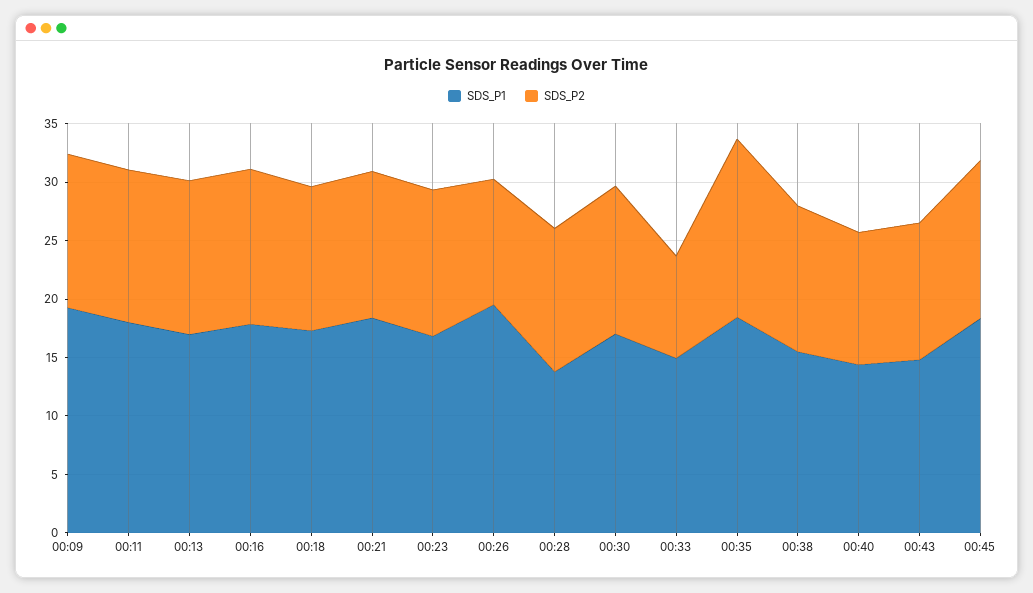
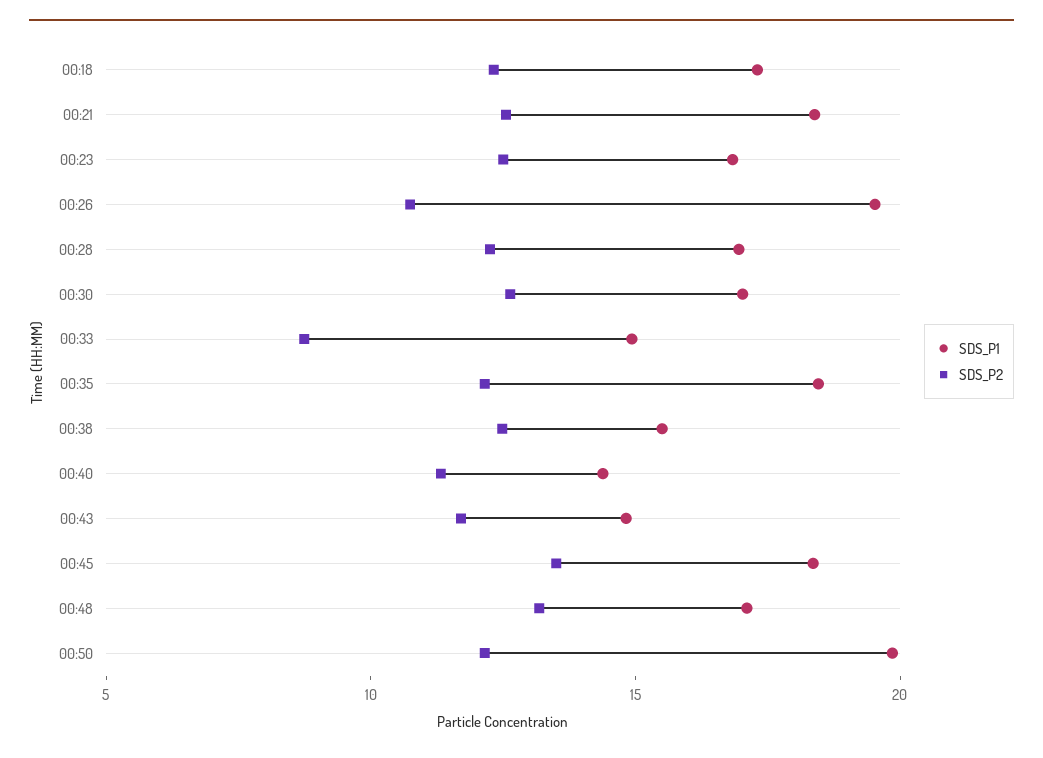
SDS_P1, 00:09: 19 -> none
SDS_P2, 00:09: 13 -> none
SDS_P1, 00:11: 18 -> none
SDS_P2, 00:11: 13 -> none
SDS_P1, 00:13: 17 -> none
SDS_P2, 00:13: 13 -> none
SDS_P1, 00:16: 18 -> none
SDS_P2, 00:16: 13 -> none
SDS_P1, 00:28: 14 -> 17
SDS_P2, 00:35: 15 -> 12
SDS_P1, 00:48: none -> 17
SDS_P2, 00:48: none -> 13
SDS_P1, 00:50: none -> 20
SDS_P2, 00:50: none -> 12

